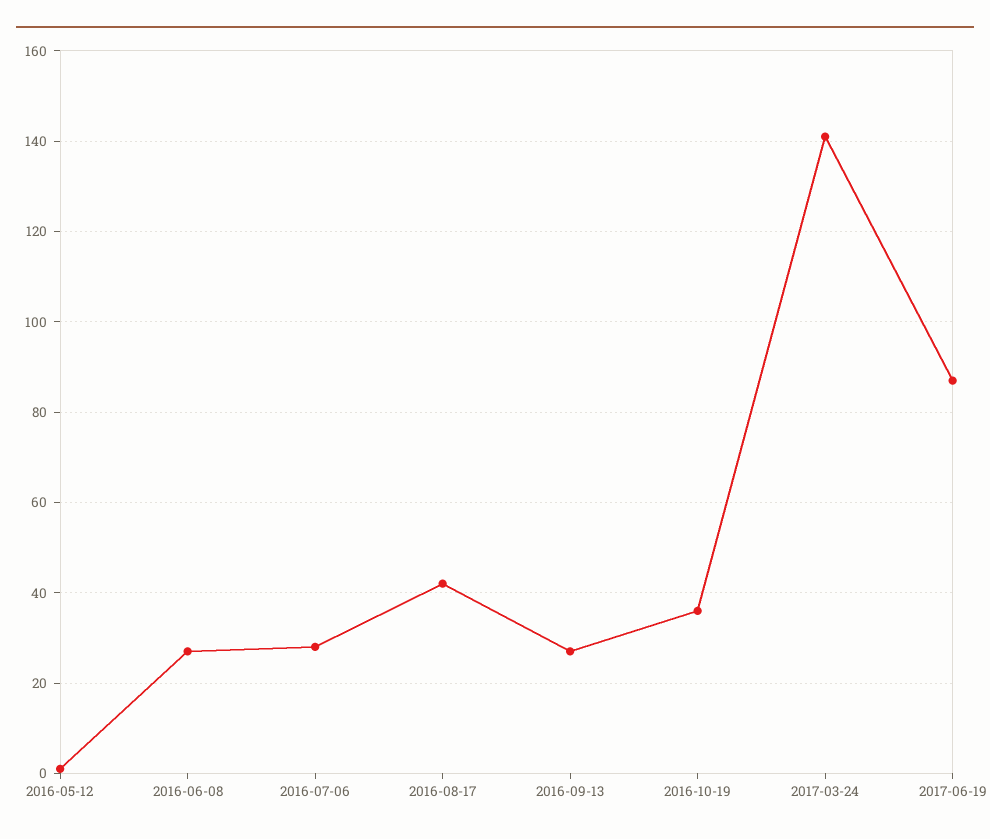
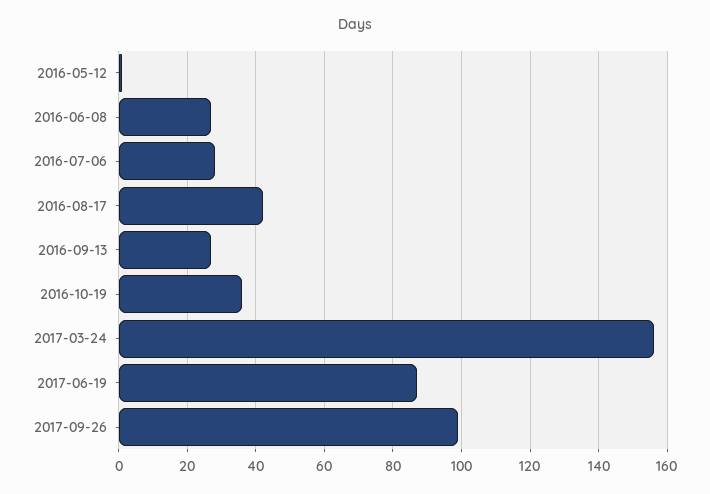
2017-03-24: 140 -> 155
2017-09-26: none -> 100

